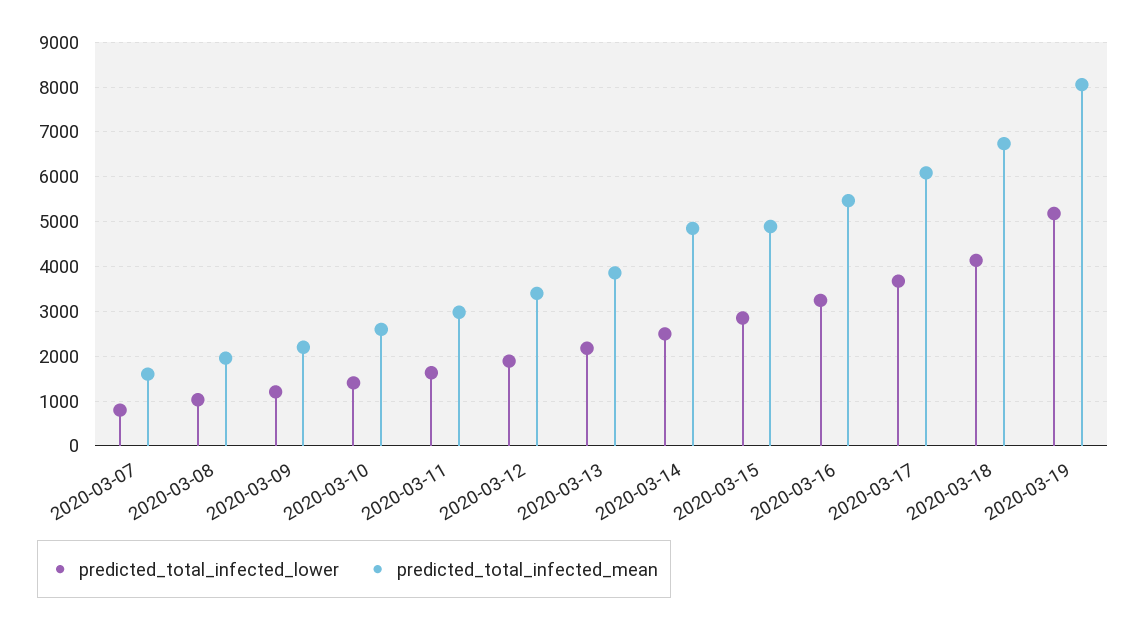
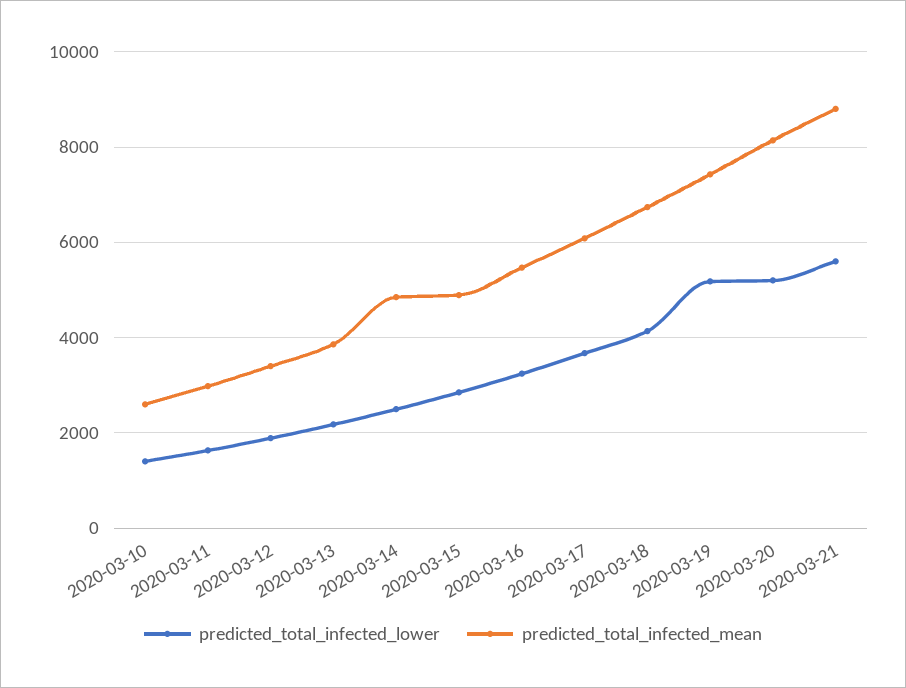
predicted_total_infected_lower, 2020-03-07: 800 -> none
predicted_total_infected_mean, 2020-03-07: 1600 -> none
predicted_total_infected_lower, 2020-03-08: 1000 -> none
predicted_total_infected_mean, 2020-03-08: 2000 -> none
predicted_total_infected_lower, 2020-03-09: 1200 -> none
predicted_total_infected_mean, 2020-03-09: 2200 -> none
predicted_total_infected_mean, 2020-03-19: 8000 -> 7400
predicted_total_infected_lower, 2020-03-20: none -> 5200
predicted_total_infected_mean, 2020-03-20: none -> 8200
predicted_total_infected_lower, 2020-03-21: none -> 5600
predicted_total_infected_mean, 2020-03-21: none -> 8800

